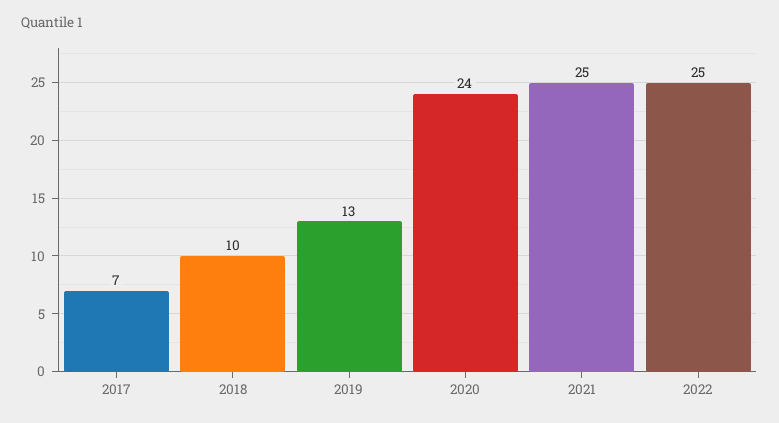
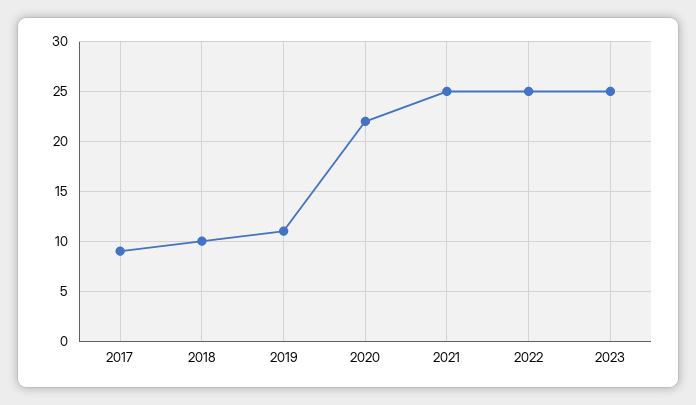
2017: 7 -> 9
2019: 13 -> 11
2020: 24 -> 22
2023: none -> 25

